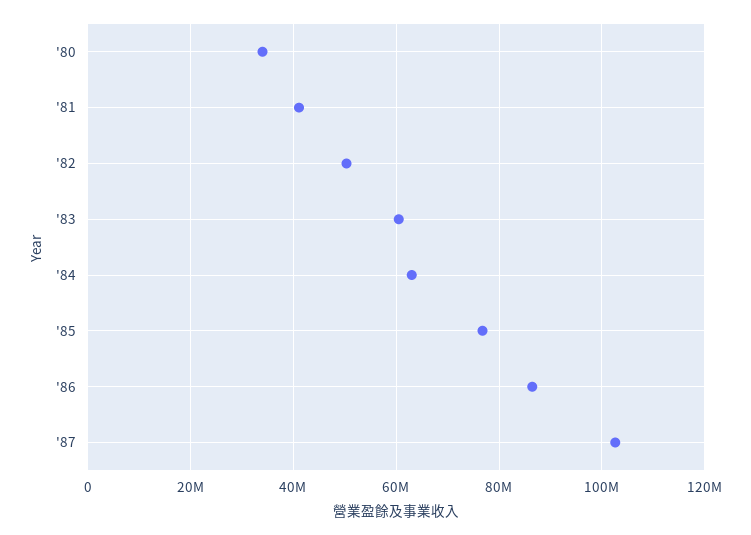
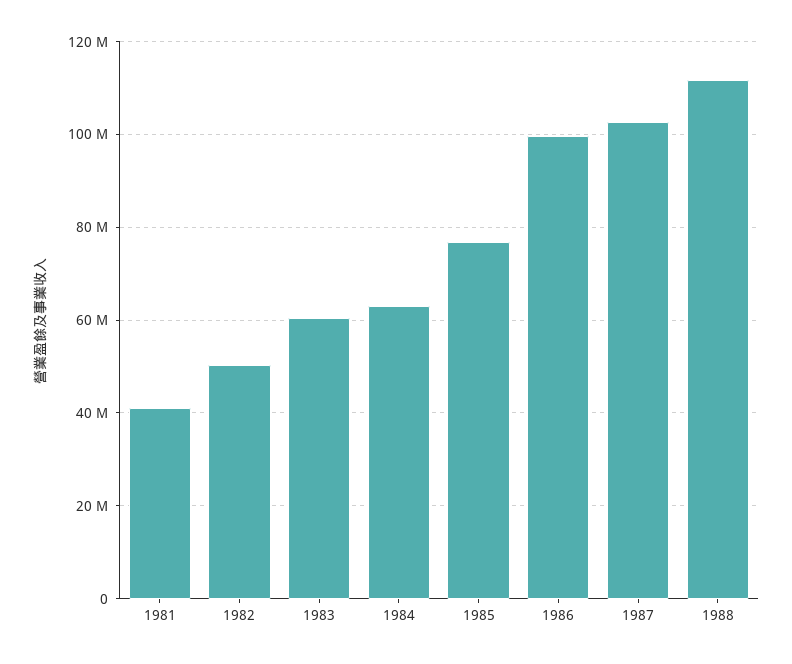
'80: 34000000 -> none
'86: 86000000 -> 100000000
1988: none -> 112000000

